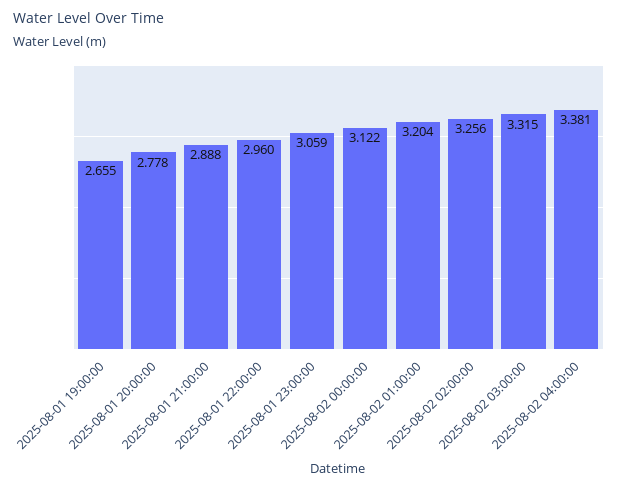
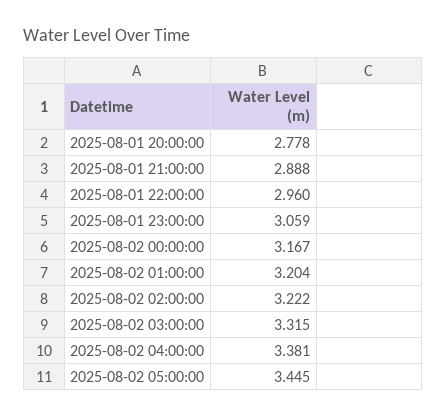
2025-08-01 19:00:00: 2.655 -> none
2025-08-02 00:00:00: 3.122 -> 3.167
2025-08-02 02:00:00: 3.256 -> 3.222
2025-08-02 05:00:00: none -> 3.445

